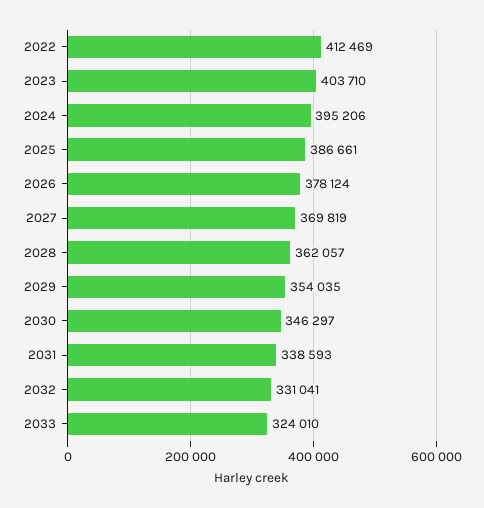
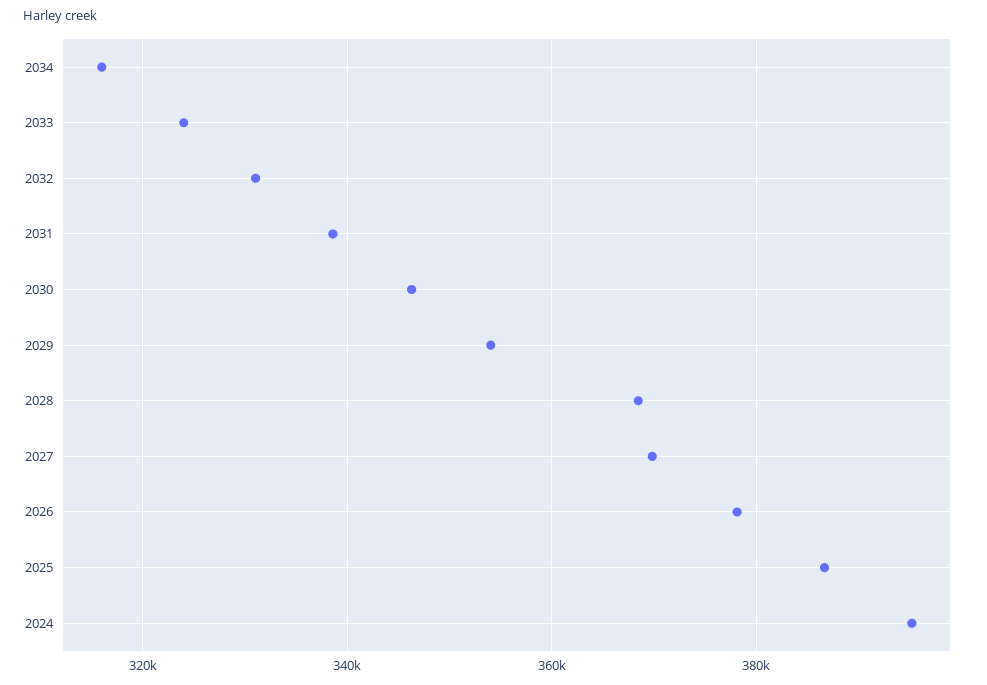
2022: 412469 -> none
2023: 403710 -> none
2028: 362057 -> 368000
2034: none -> 316000

